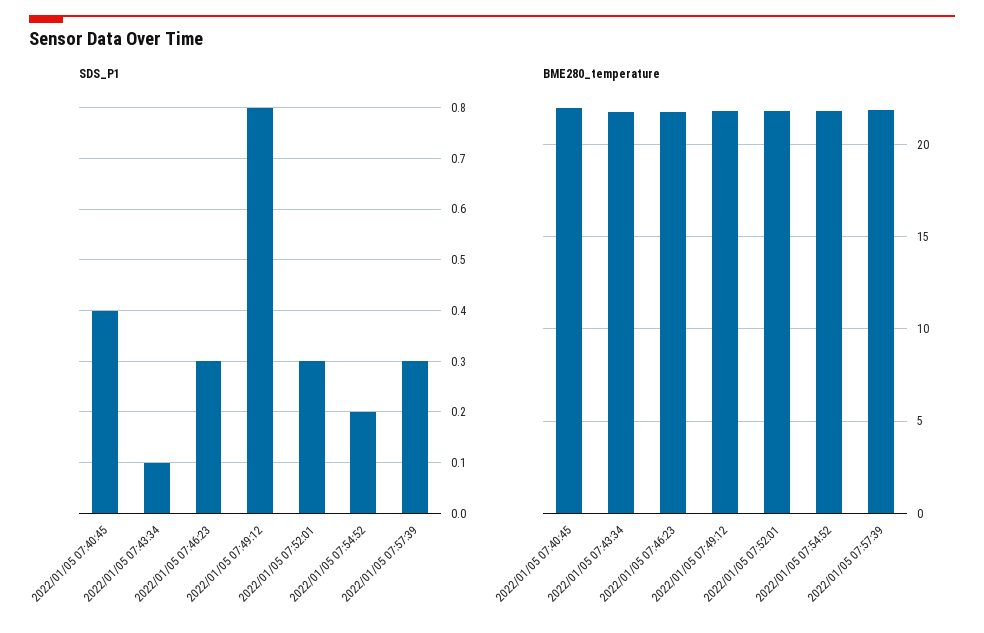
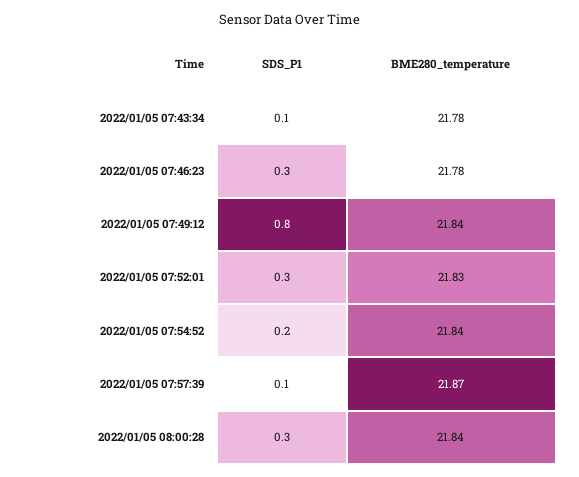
SDS_P1, 2022/01/05 07:40:45: 0.4 -> none
SDS_P1, 2022/01/05 07:57:39: 0.3 -> 0.1
BME280_temperature, 2022/01/05 07:40:45: 22 -> none
SDS_P1, 2022/01/05 08:00:28: none -> 0.3
BME280_temperature, 2022/01/05 08:00:28: none -> 21.84

